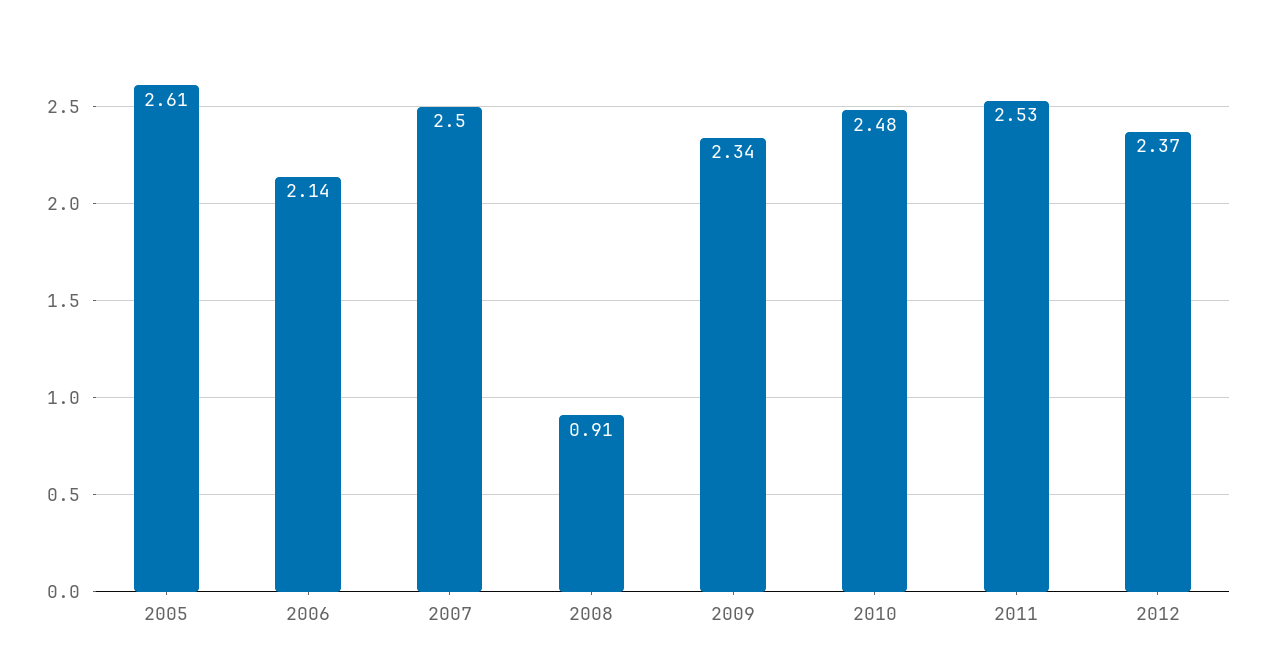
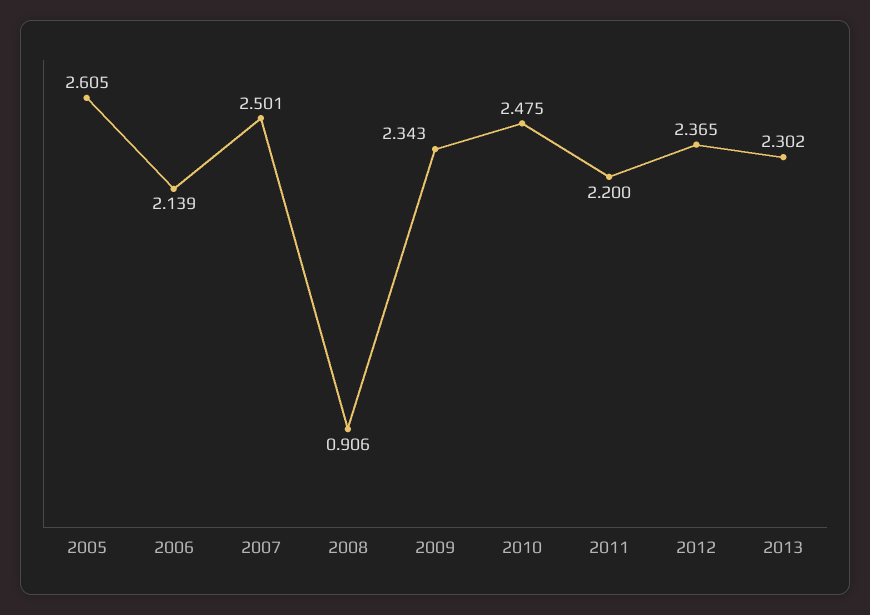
2011: 2.53 -> 2.2
2013: none -> 2.302

